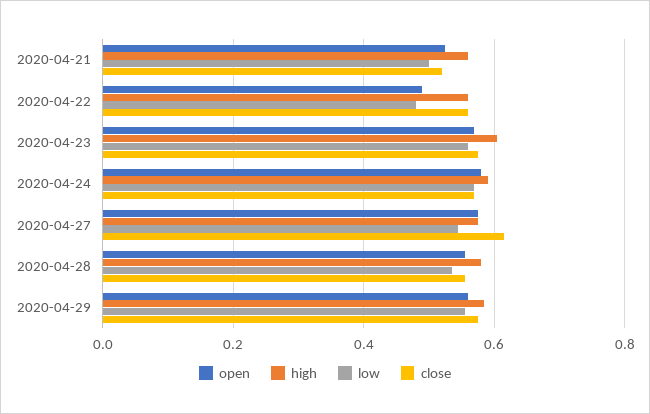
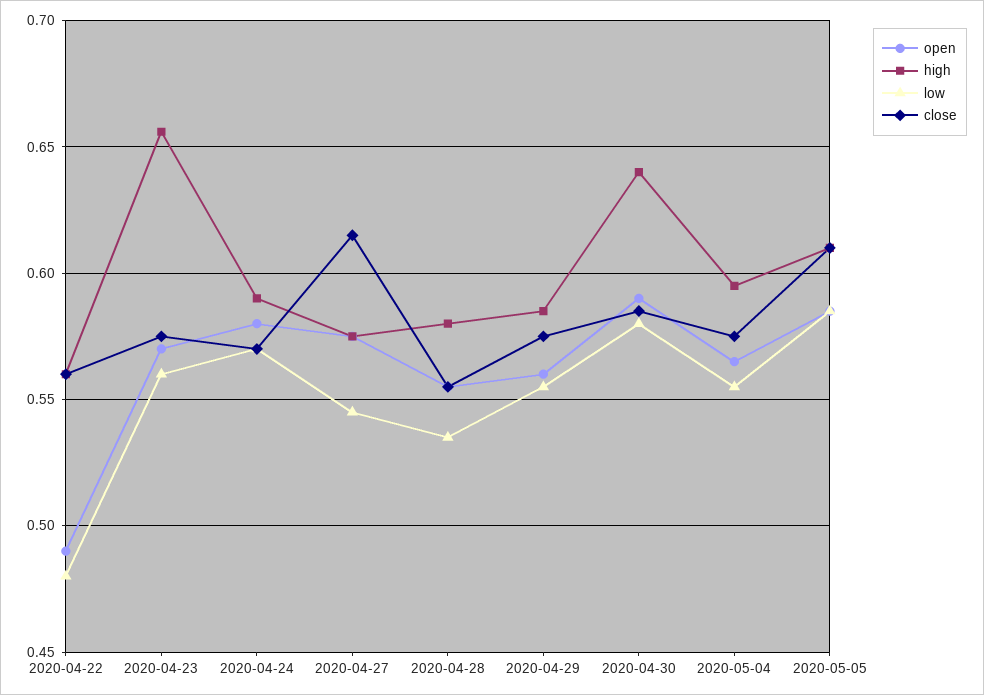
open, 2020-04-21: 0.52 -> none
high, 2020-04-21: 0.56 -> none
low, 2020-04-21: 0.5 -> none
close, 2020-04-21: 0.52 -> none
high, 2020-04-23: 0.6 -> 0.655
open, 2020-04-30: none -> 0.59
high, 2020-04-30: none -> 0.64
low, 2020-04-30: none -> 0.58
close, 2020-04-30: none -> 0.585
open, 2020-05-04: none -> 0.565
high, 2020-05-04: none -> 0.595
low, 2020-05-04: none -> 0.555
close, 2020-05-04: none -> 0.575
open, 2020-05-05: none -> 0.585
high, 2020-05-05: none -> 0.61
low, 2020-05-05: none -> 0.585
close, 2020-05-05: none -> 0.61

